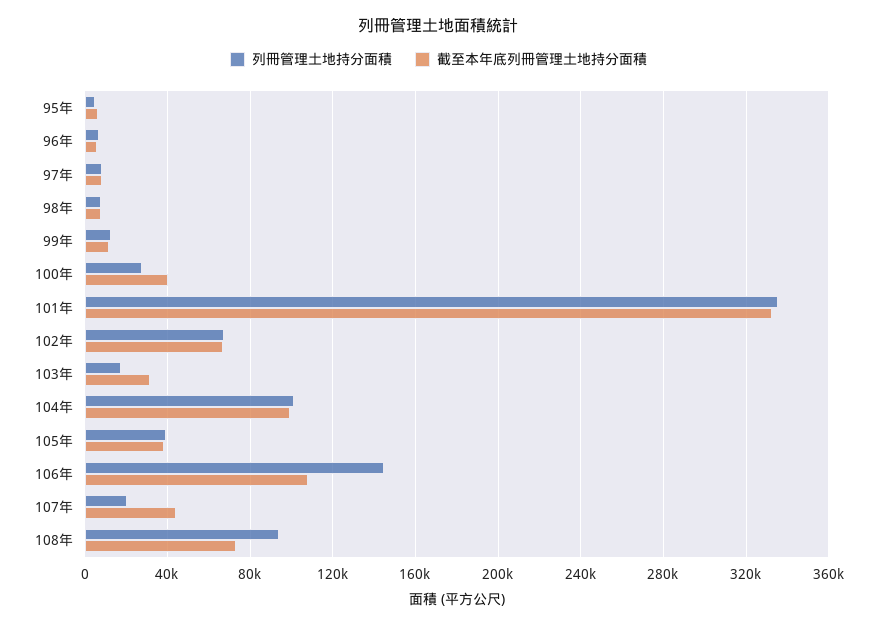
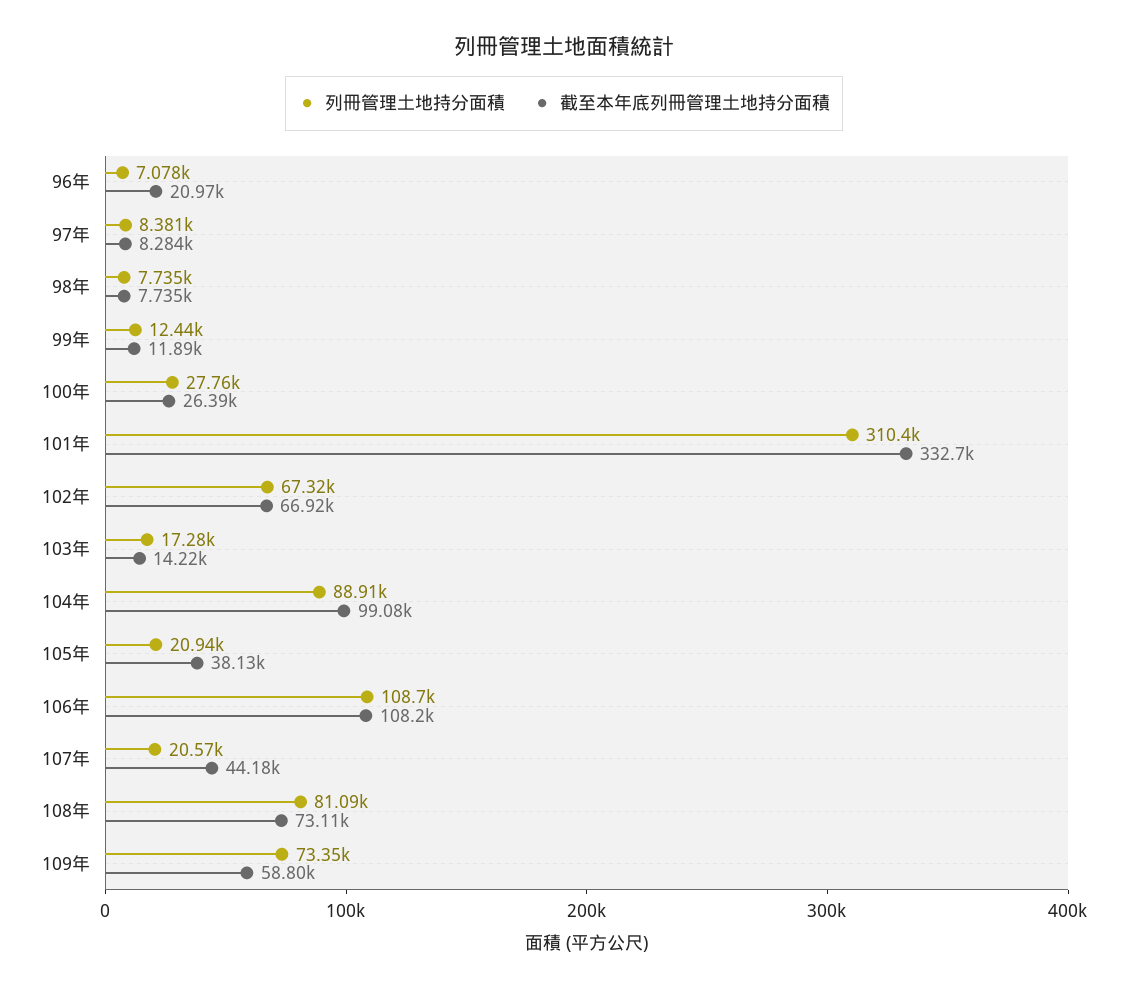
列冊管理土地持分面積, 95年: 5000 -> none
截至本年底列冊管理土地持分面積, 95年: 5000 -> none
截至本年底列冊管理土地持分面積, 96年: 5000 -> 20970
截至本年底列冊管理土地持分面積, 100年: 40000 -> 26390
列冊管理土地持分面積, 101年: 335000 -> 310400
截至本年底列冊管理土地持分面積, 103年: 30000 -> 14220
列冊管理土地持分面積, 104年: 100000 -> 88910
列冊管理土地持分面積, 105年: 40000 -> 20940
列冊管理土地持分面積, 106年: 145000 -> 108700
列冊管理土地持分面積, 108年: 95000 -> 81090
列冊管理土地持分面積, 109年: none -> 73350
截至本年底列冊管理土地持分面積, 109年: none -> 58800

